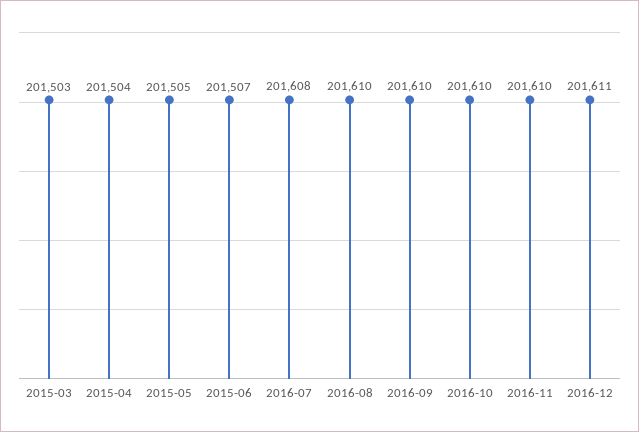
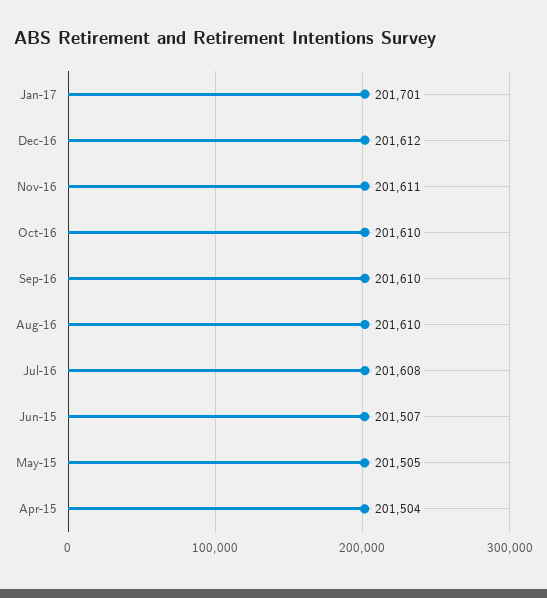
2015-03: 201503 -> none
2016-11: 201610 -> 201611
2016-12: 201611 -> 201612
Jan-17: none -> 201701

